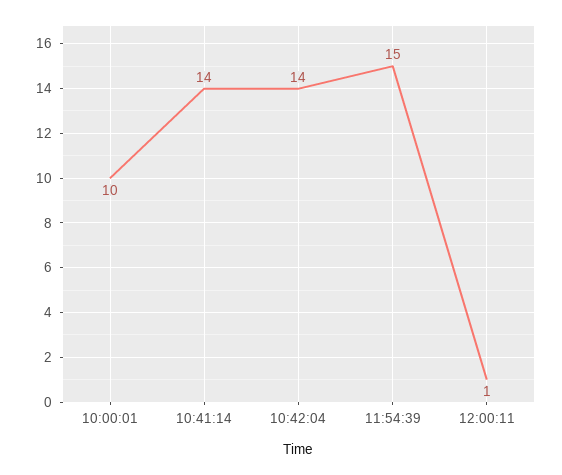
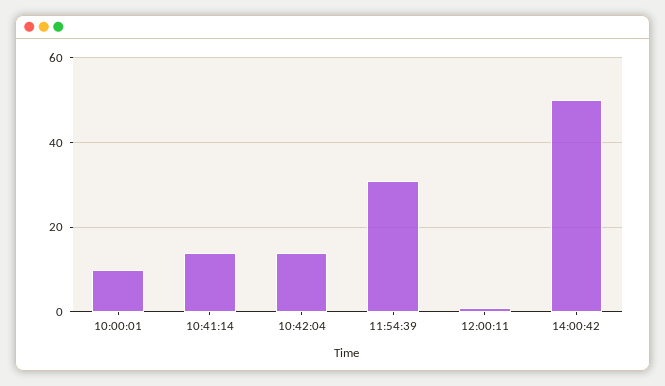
11:54:39: 15 -> 30
14:00:42: none -> 50

